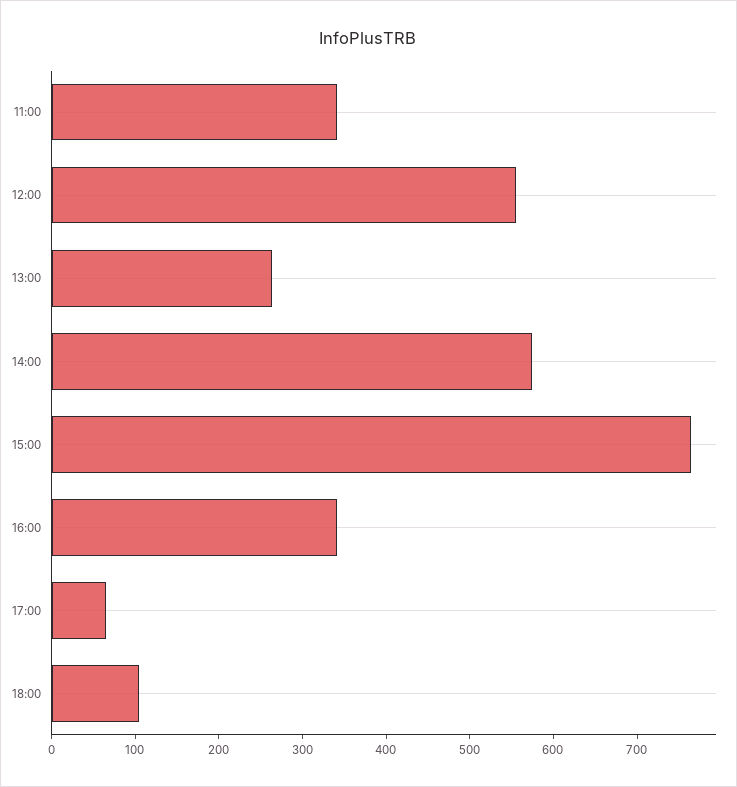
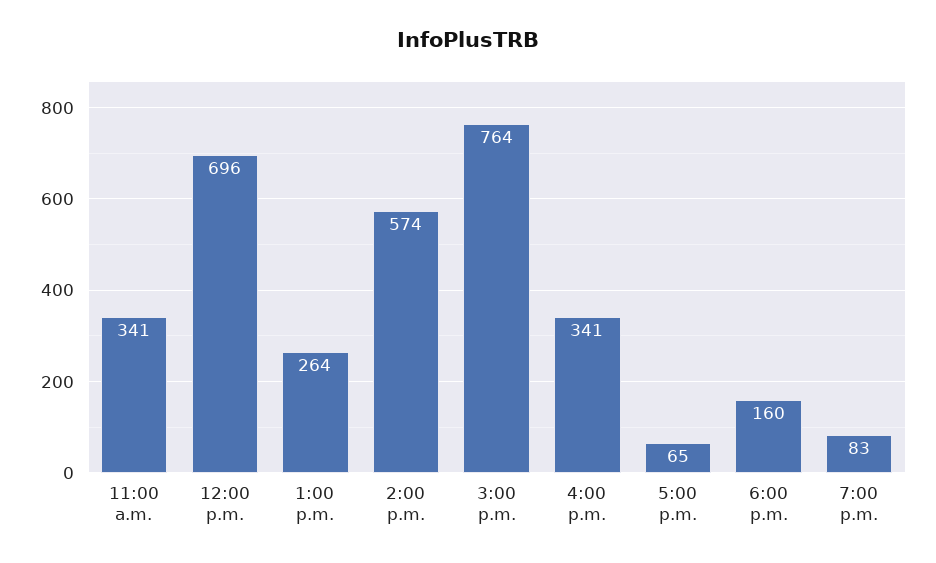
12:00: 560 -> 696
18:00: 100 -> 160
7:00 p.m.: none -> 83

